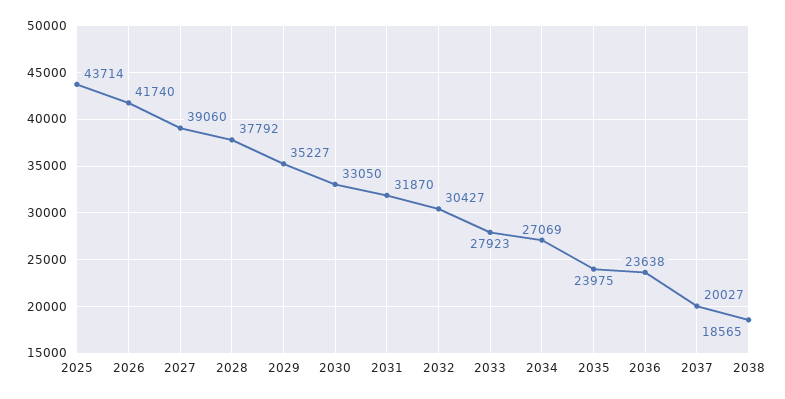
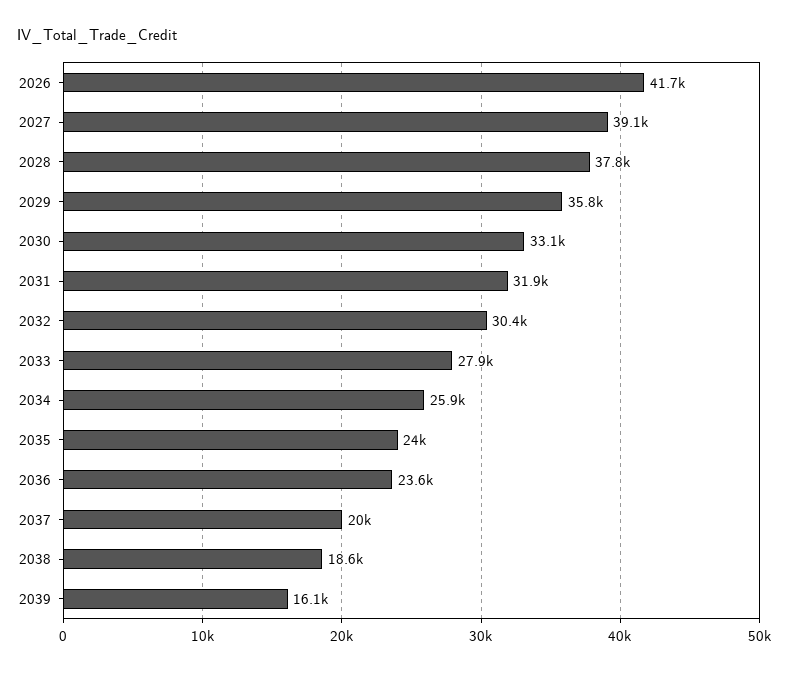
2025: 43714 -> none
2029: 35227 -> 35800
2034: 27069 -> 25900
2039: none -> 16100

